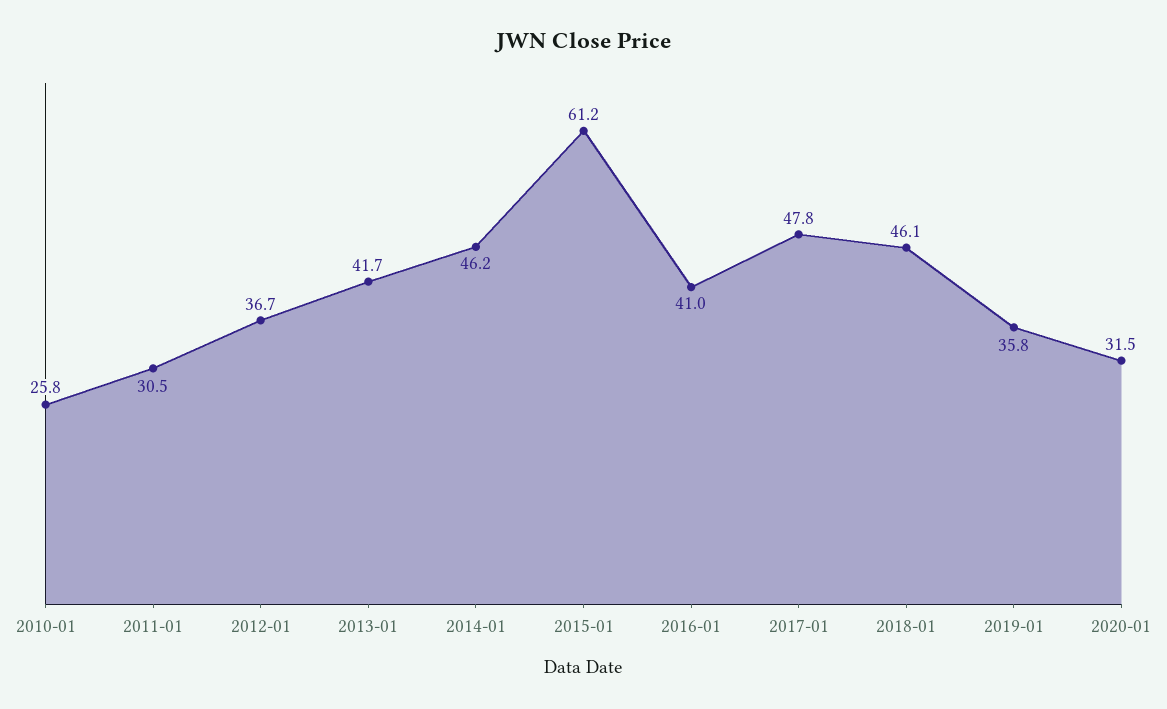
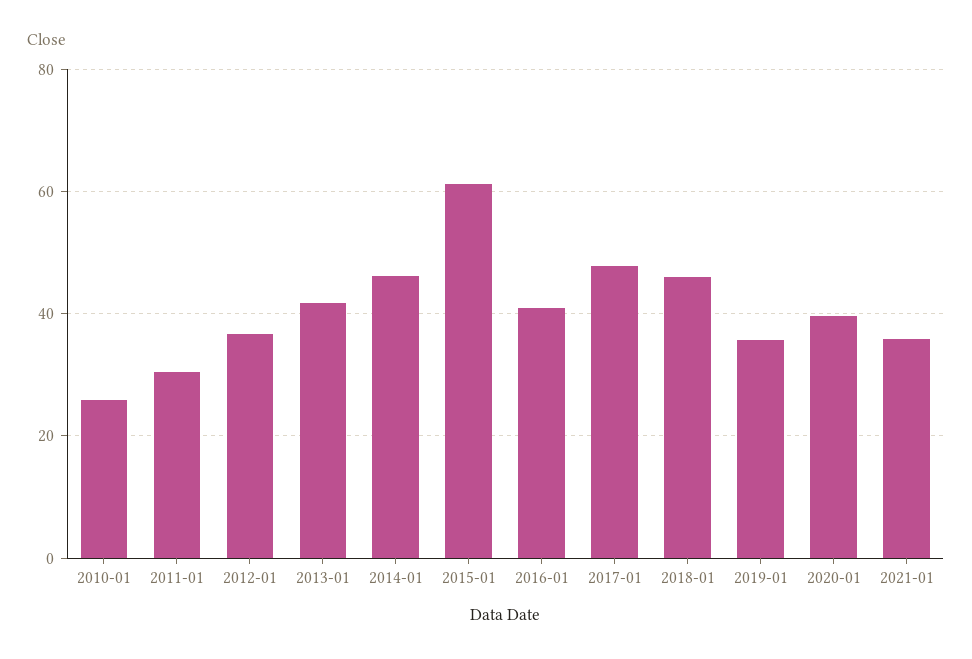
2020-01: 31.5 -> 40
2021-01: none -> 36

